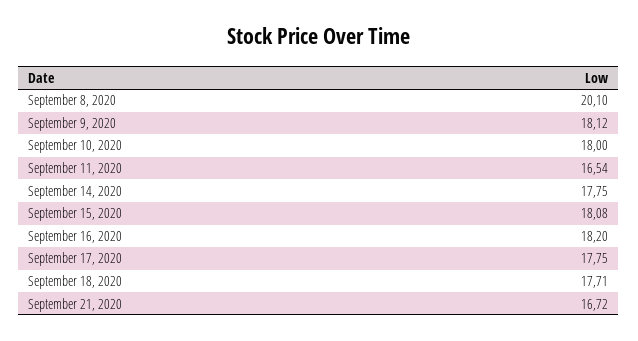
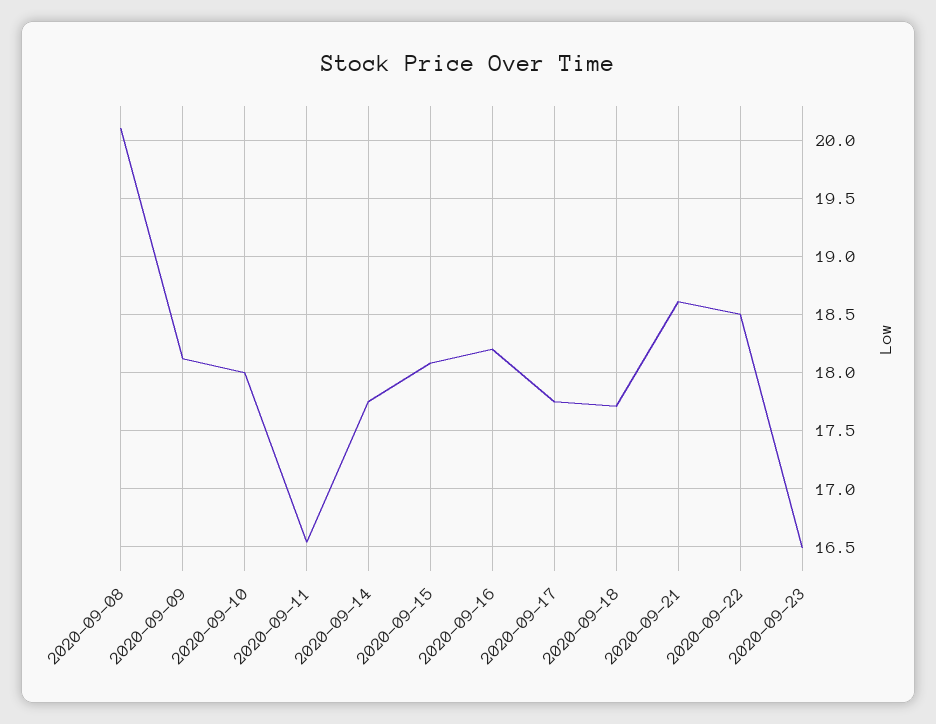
September 21, 2020: 16.72 -> 18.6
2020-09-22: none -> 18.5
2020-09-23: none -> 16.5

